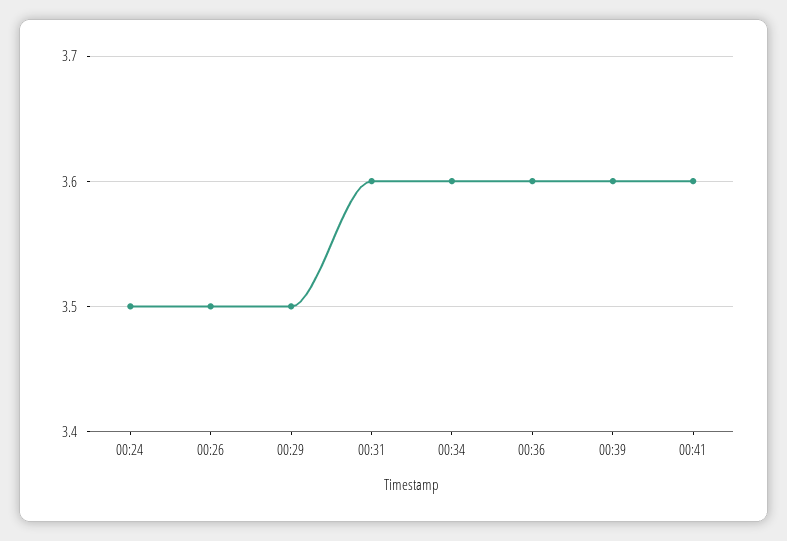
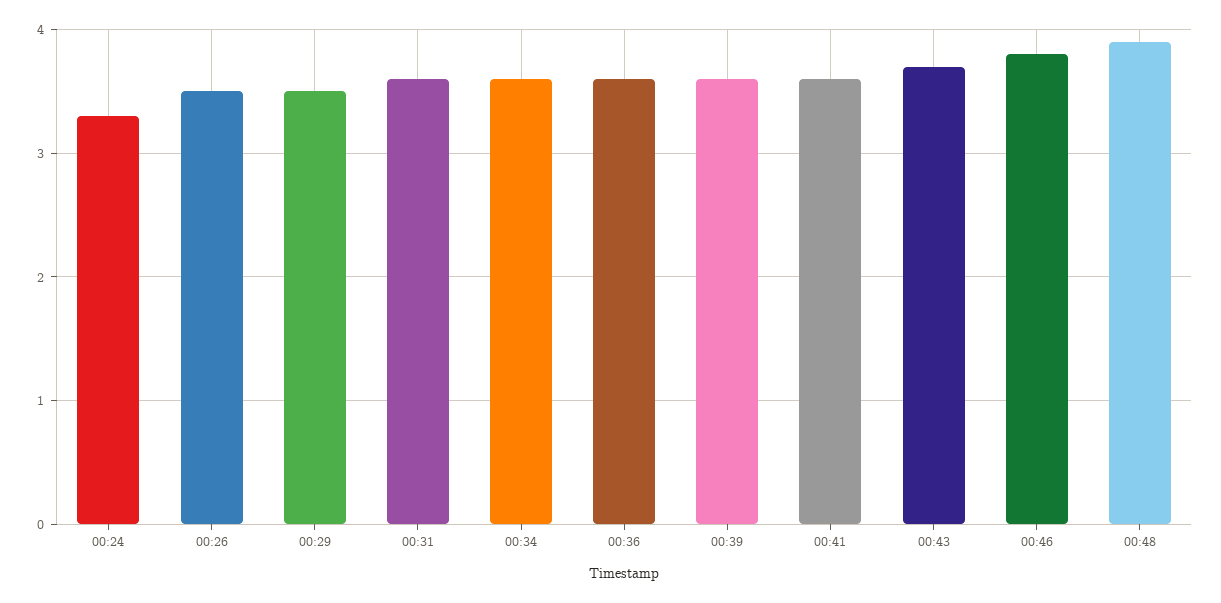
00:24: 3.5 -> 3.3
00:43: none -> 3.7
00:46: none -> 3.8
00:48: none -> 3.9

